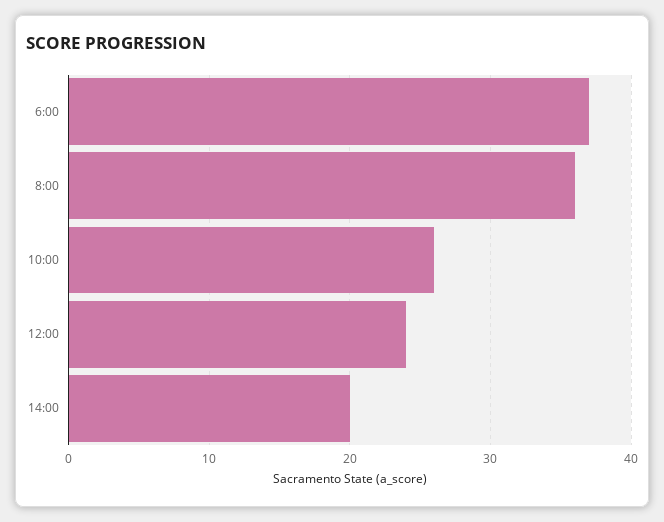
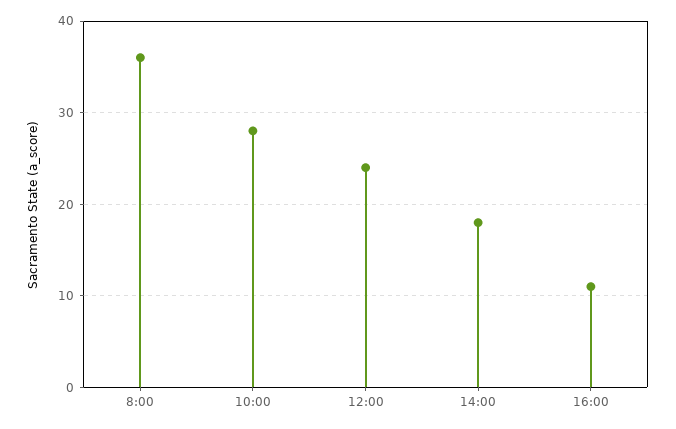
6:00: 37 -> none
10:00: 26 -> 28
14:00: 20 -> 18
16:00: none -> 11

